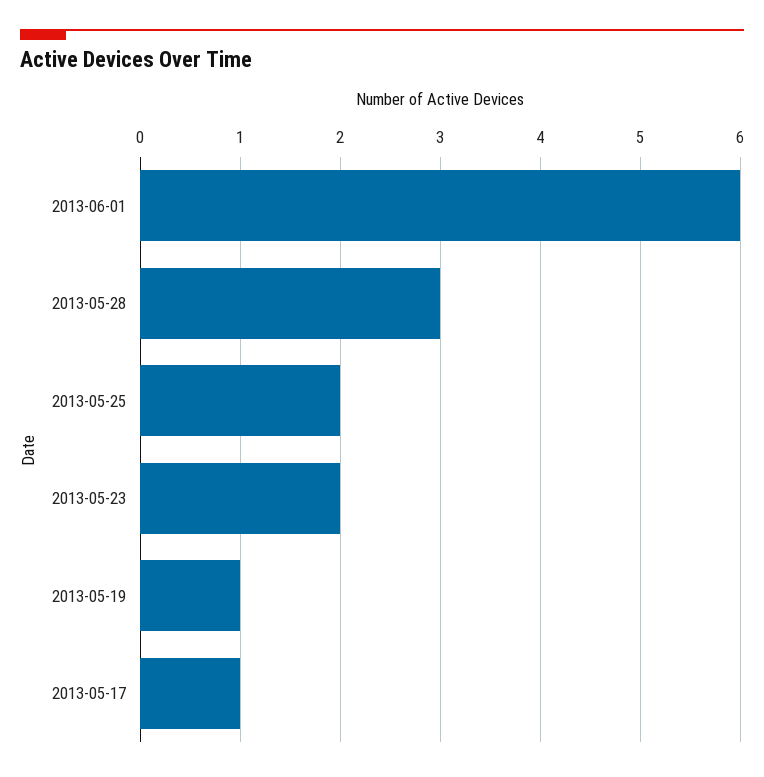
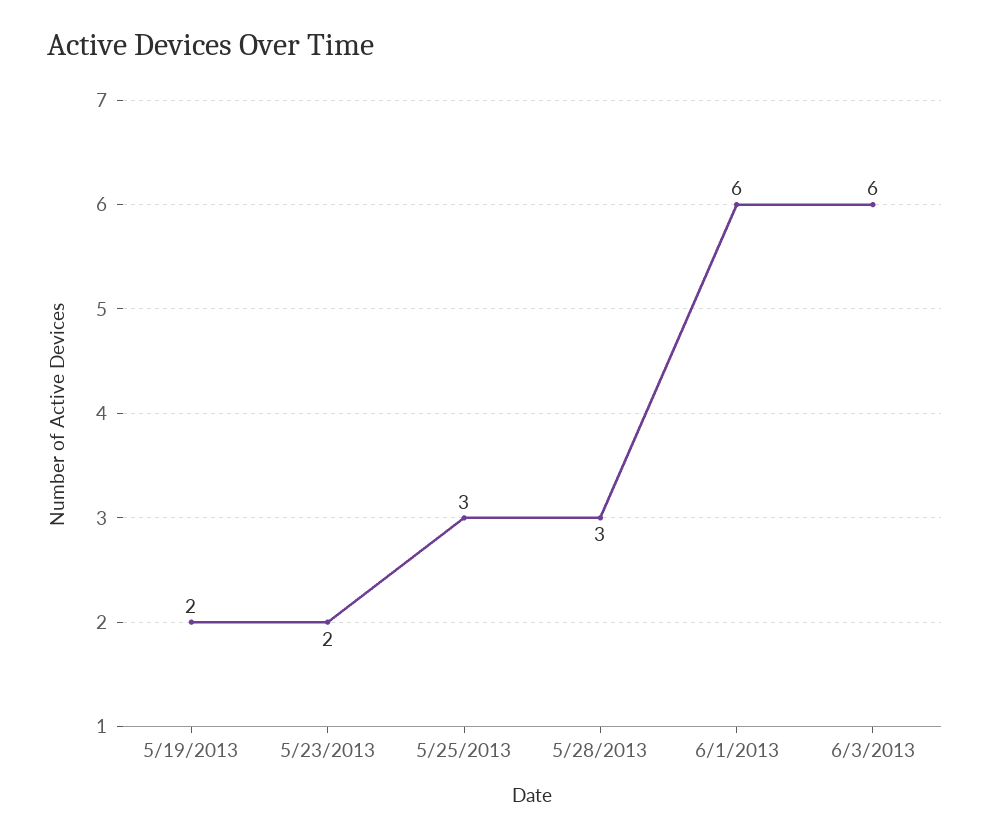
2013-05-25: 2 -> 3
2013-05-19: 1 -> 2
2013-05-17: 1 -> none
6/3/2013: none -> 6

